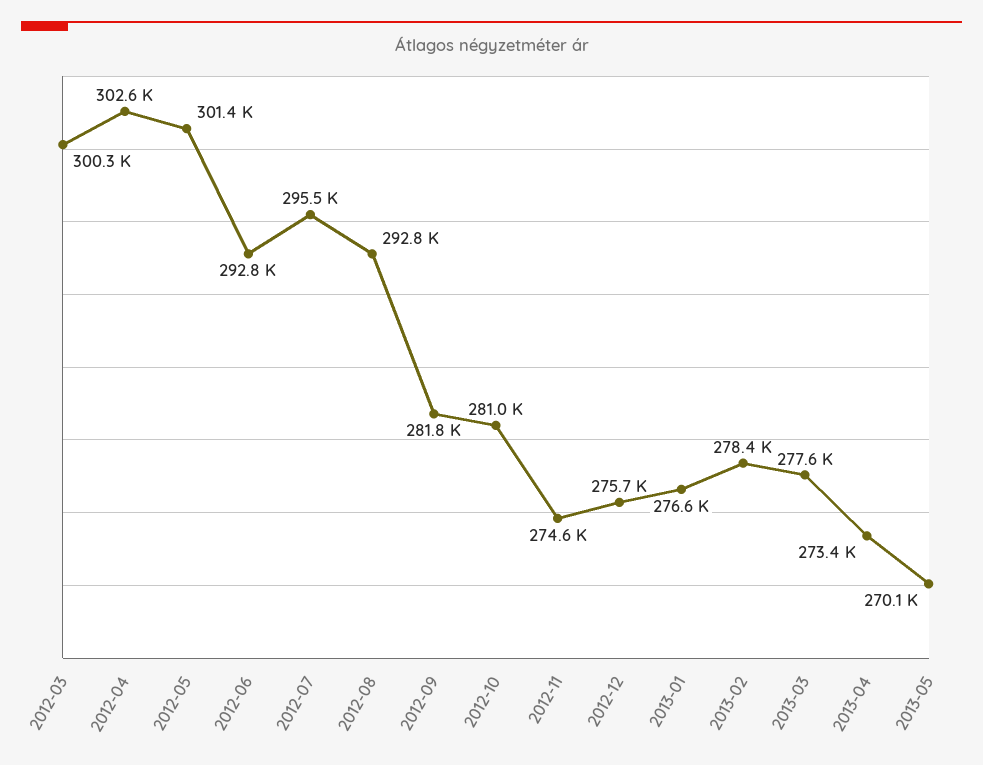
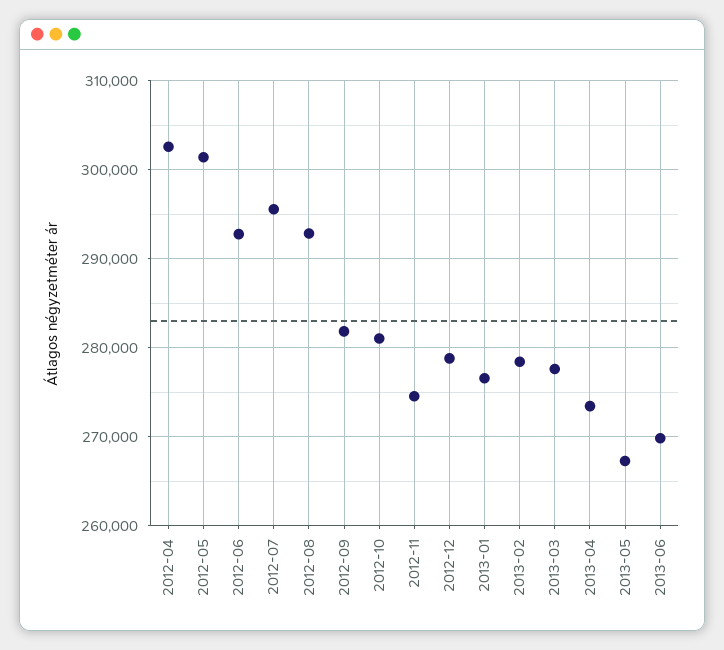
2012-03: 300300 -> none
2012-12: 275700 -> 279000
2013-05: 270100 -> 267000
2013-06: none -> 270000

